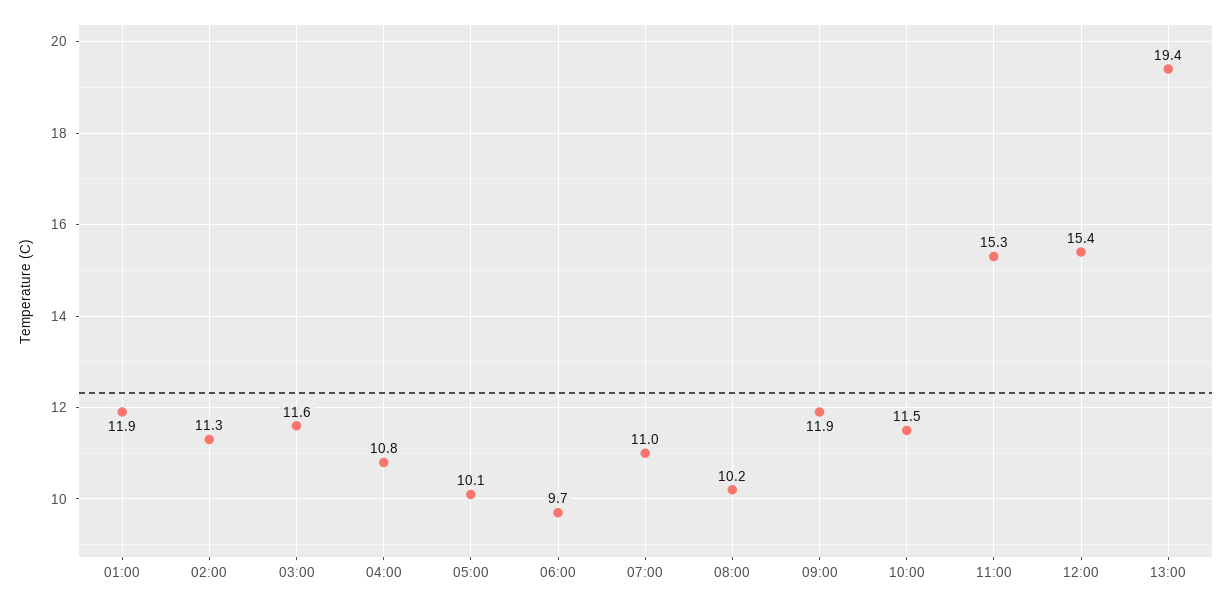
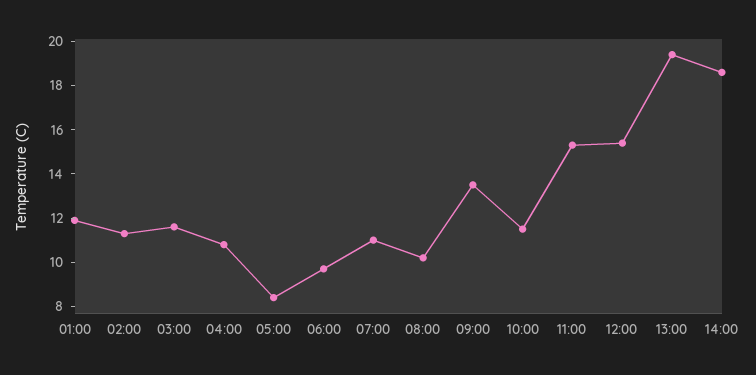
05:00: 10.1 -> 8.5
09:00: 11.9 -> 13.5
14:00: none -> 18.5

